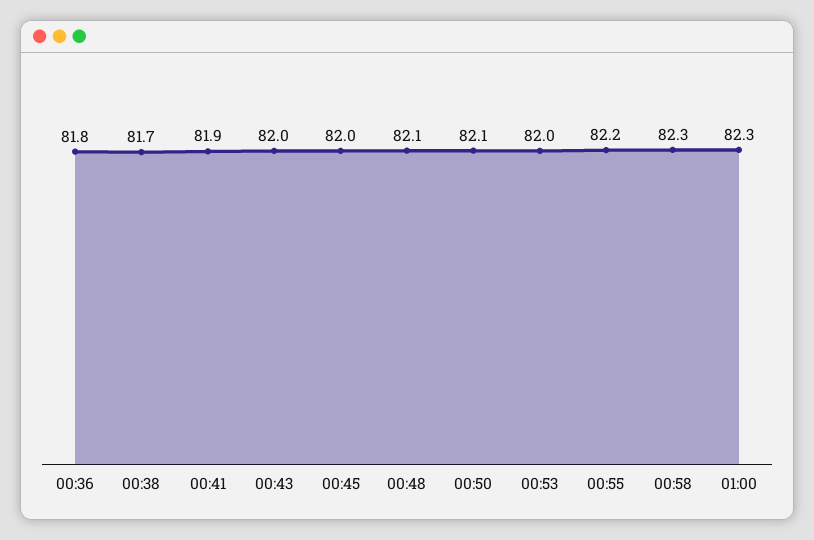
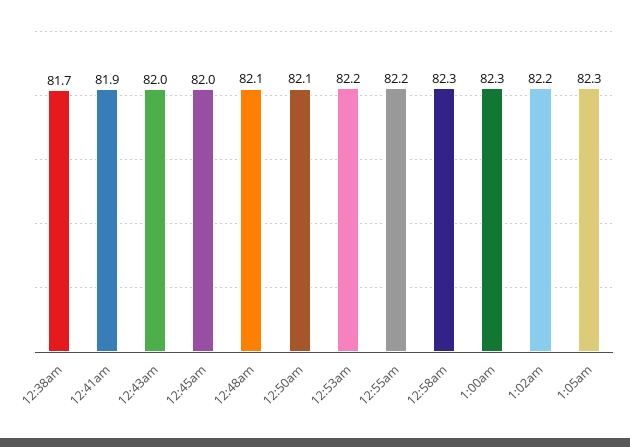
00:36: 81.8 -> none
00:53: 82 -> 82.2
1:02am: none -> 82.2
1:05am: none -> 82.3

